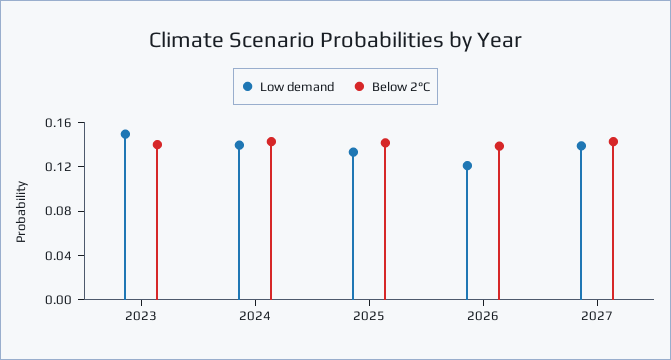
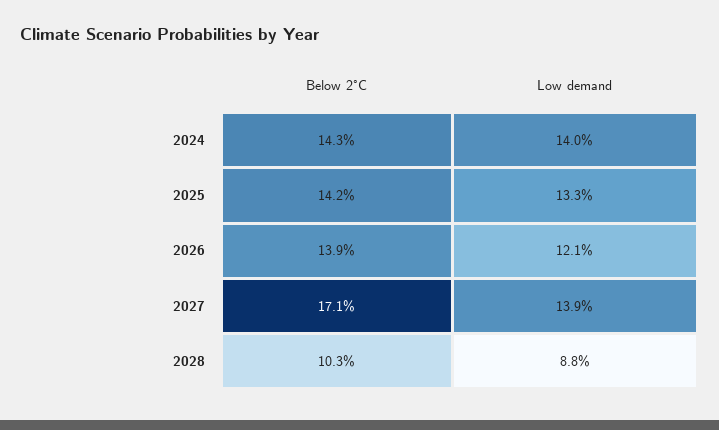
Low demand, 2023: 0.15 -> none
Below 2°C, 2023: 0.14 -> none
Below 2°C, 2027: 0.14 -> 0.171
Below 2°C, 2028: none -> 0.103
Low demand, 2028: none -> 0.088

